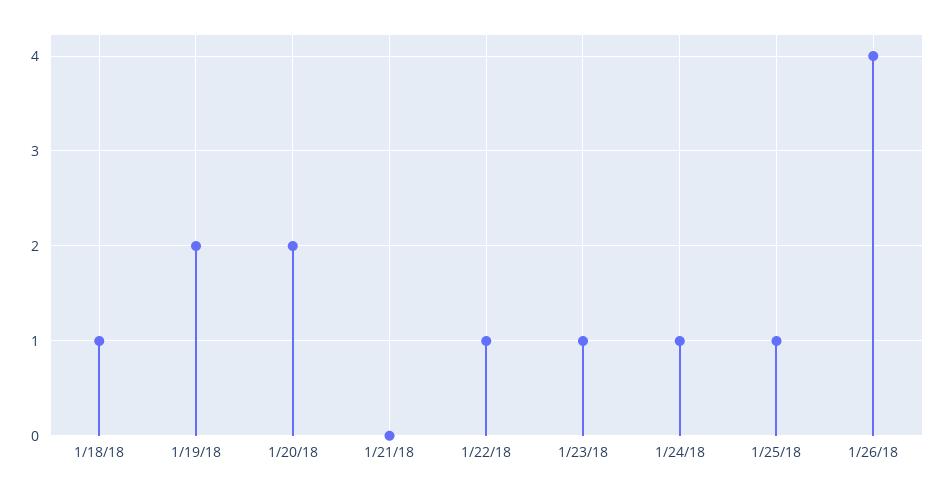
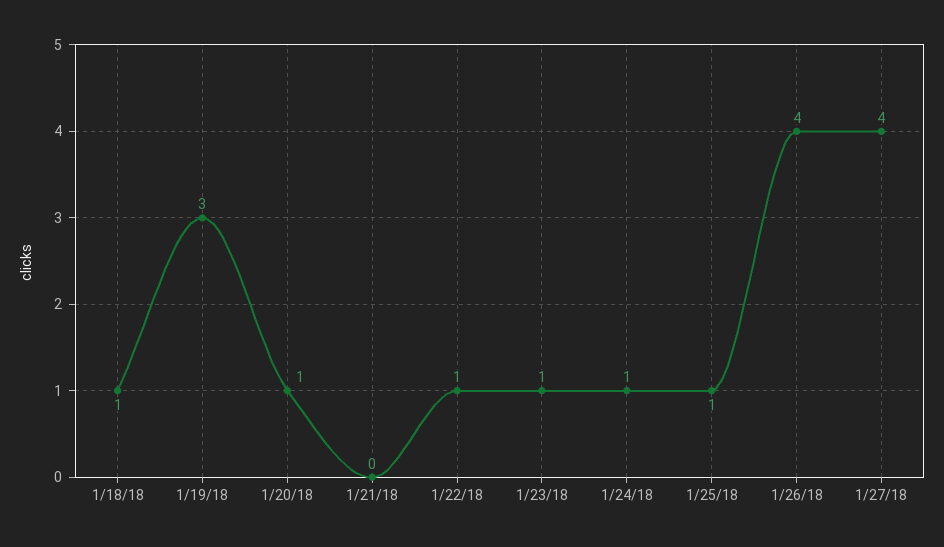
1/19/18: 2 -> 3
1/20/18: 2 -> 1
1/27/18: none -> 4

